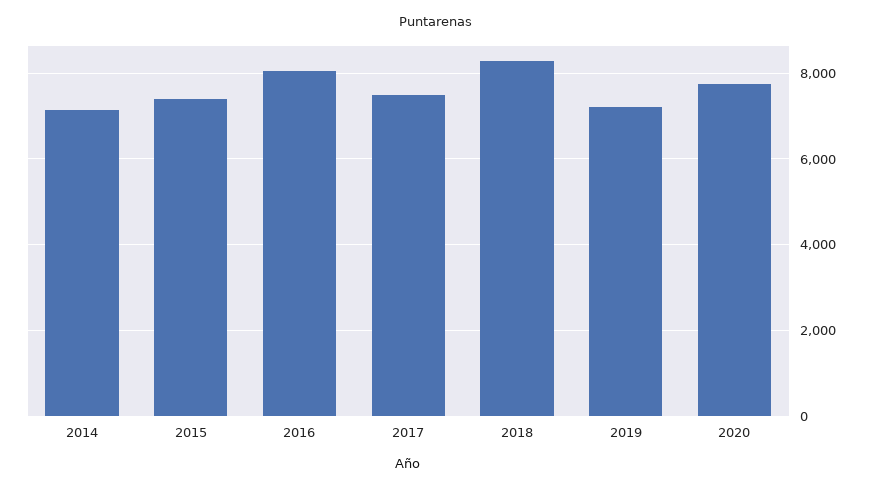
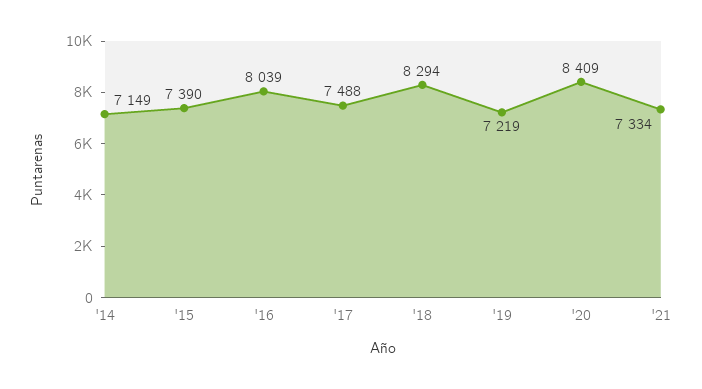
2020: 7800 -> 8409
'21: none -> 7334

